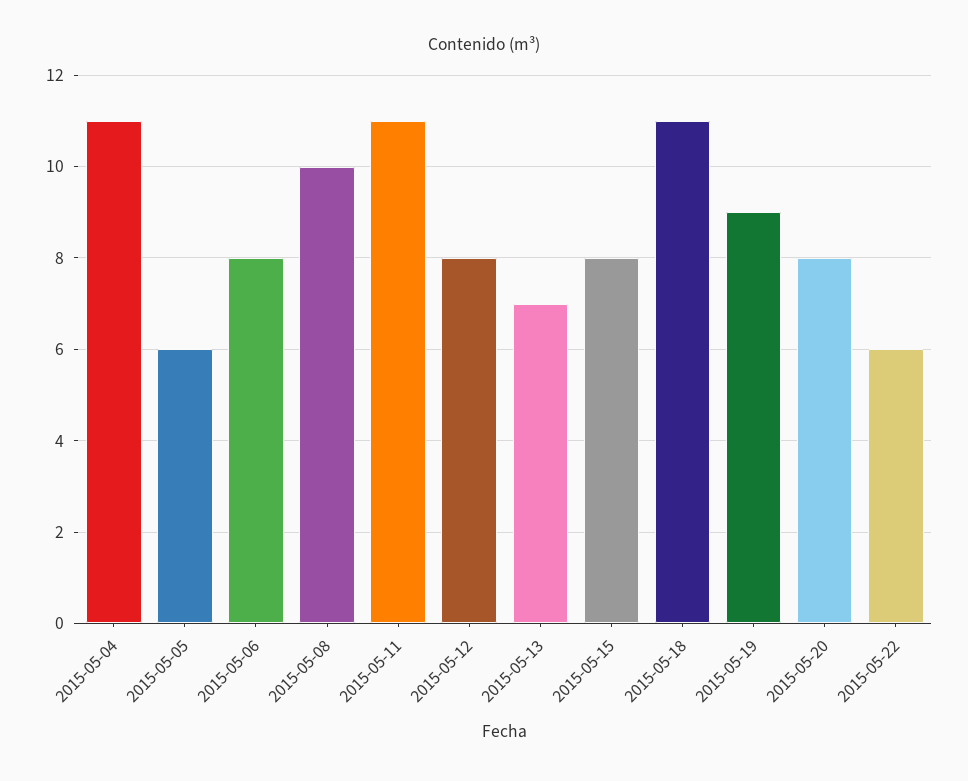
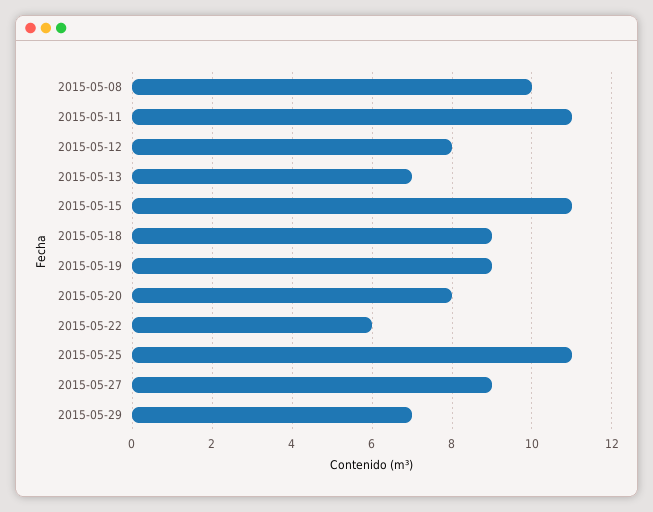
2015-05-04: 11 -> none
2015-05-05: 6 -> none
2015-05-06: 8 -> none
2015-05-15: 8 -> 11
2015-05-18: 11 -> 9
2015-05-25: none -> 11
2015-05-27: none -> 9
2015-05-29: none -> 7

